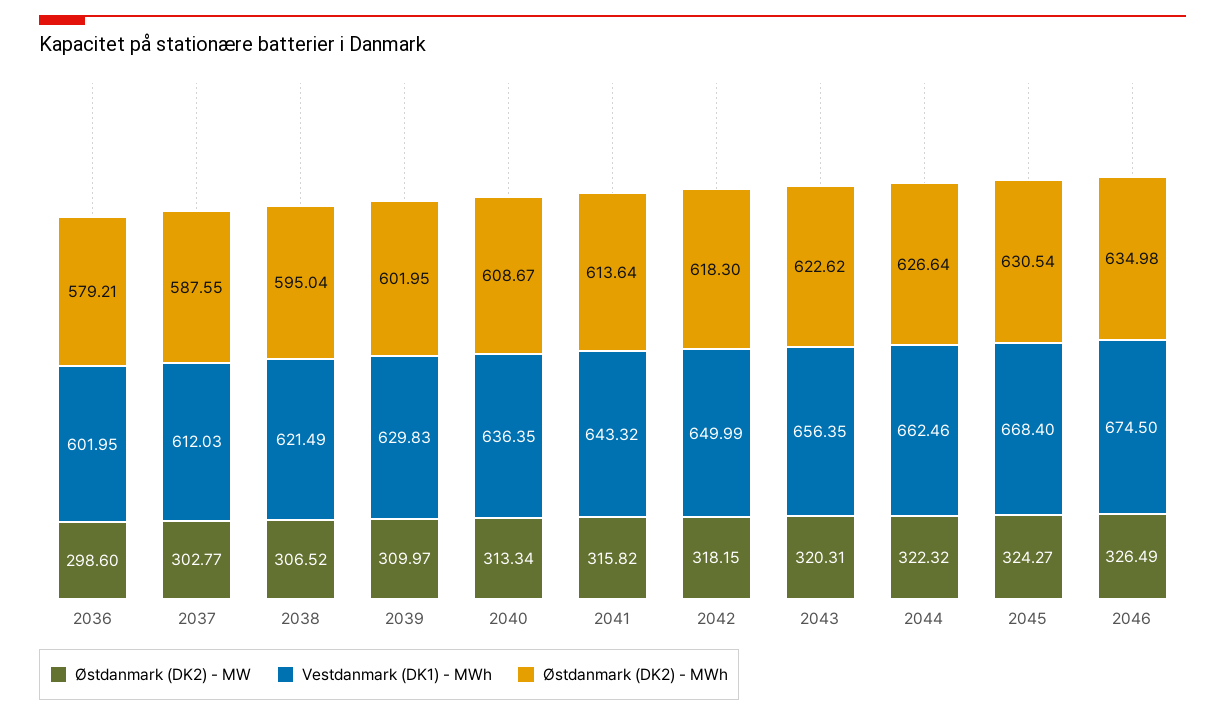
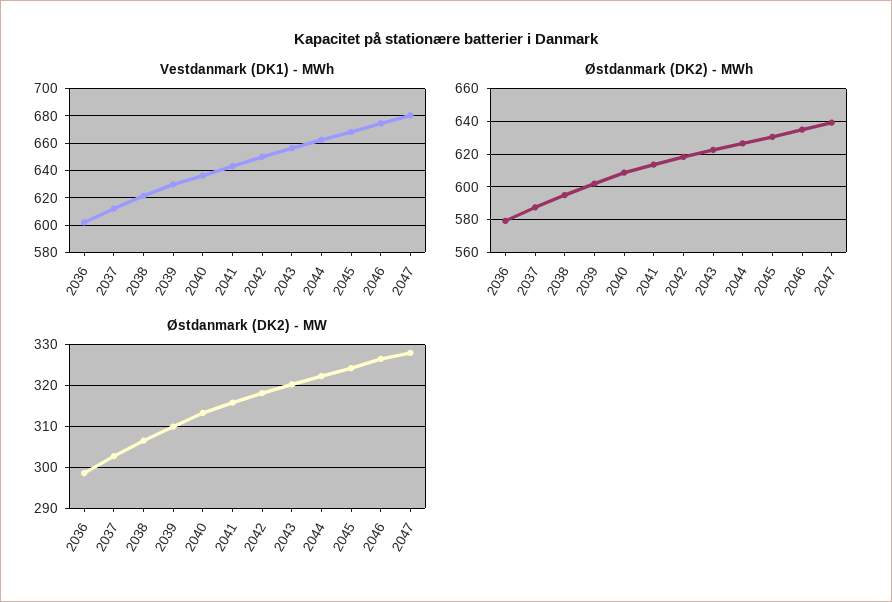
Vestdanmark (DK1) - MWh, 2047: none -> 680
Østdanmark (DK2) - MWh, 2047: none -> 640
Østdanmark (DK2) - MW, 2047: none -> 328

